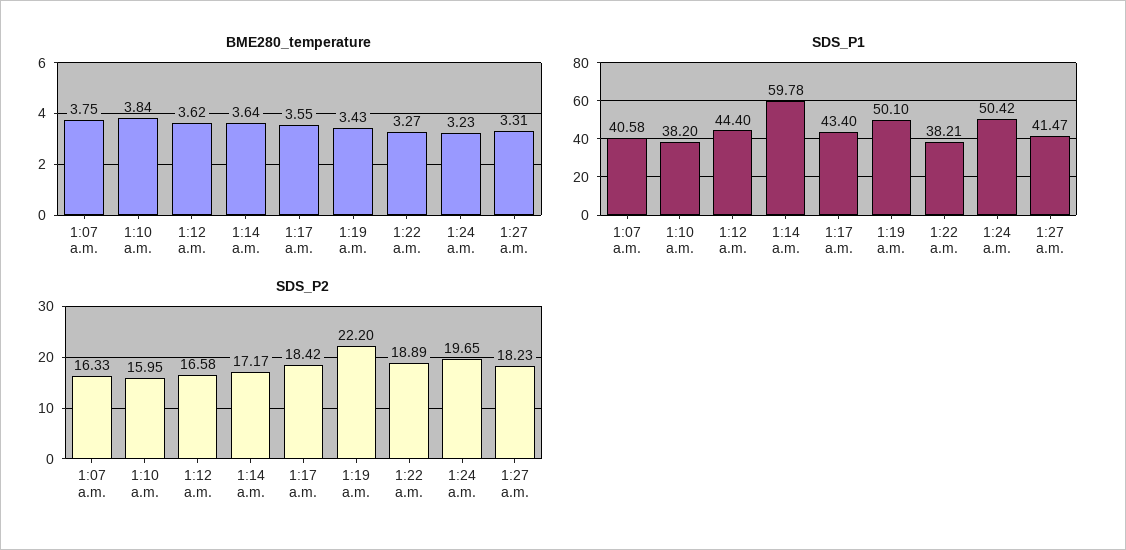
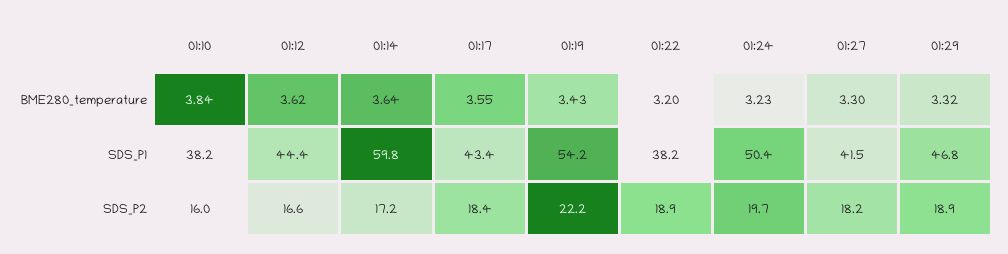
BME280_temperature, 1:07 a.m.: 3.75 -> none
BME280_temperature, 1:22 a.m.: 3.27 -> 3.2
BME280_temperature, 1:27 a.m.: 3.31 -> 3.3
SDS_P1, 1:07 a.m.: 40.58 -> none
SDS_P1, 1:19 a.m.: 50.1 -> 54.2
SDS_P2, 1:07 a.m.: 16.33 -> none
BME280_temperature, 01:29: none -> 3.32
SDS_P1, 01:29: none -> 46.8
SDS_P2, 01:29: none -> 18.9

